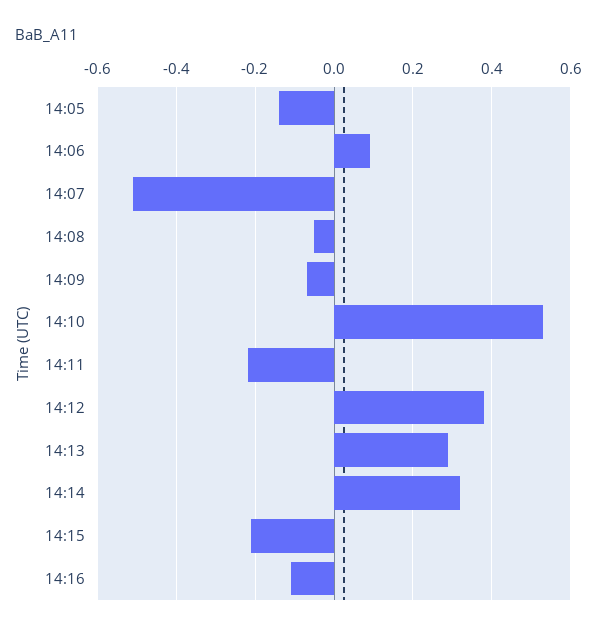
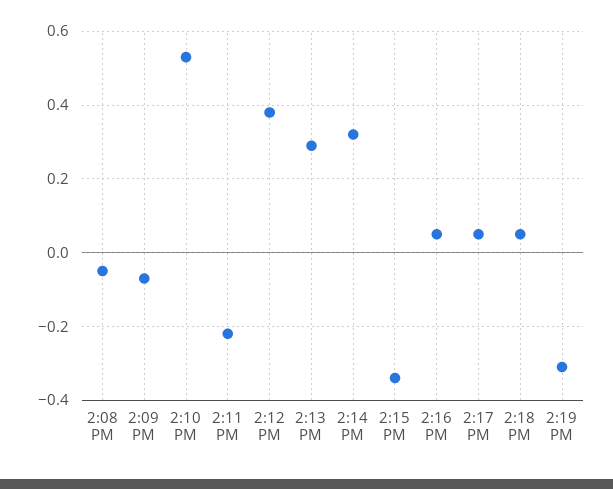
14:05: -0.15 -> none
14:06: 0.1 -> none
14:07: -0.5 -> none
14:15: -0.2 -> -0.35
14:16: -0.1 -> 0.05
2:17 PM: none -> 0.05
2:18 PM: none -> 0.05
2:19 PM: none -> -0.3

